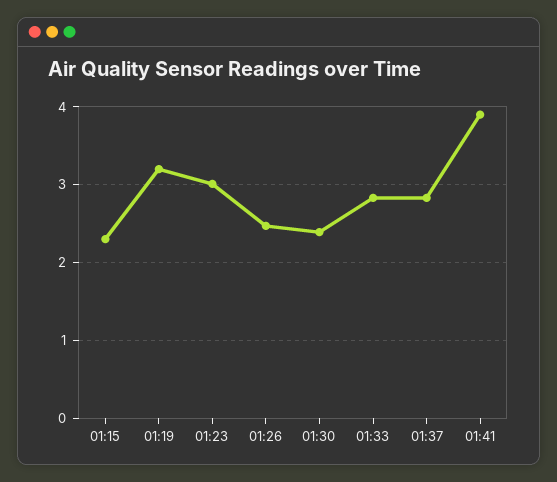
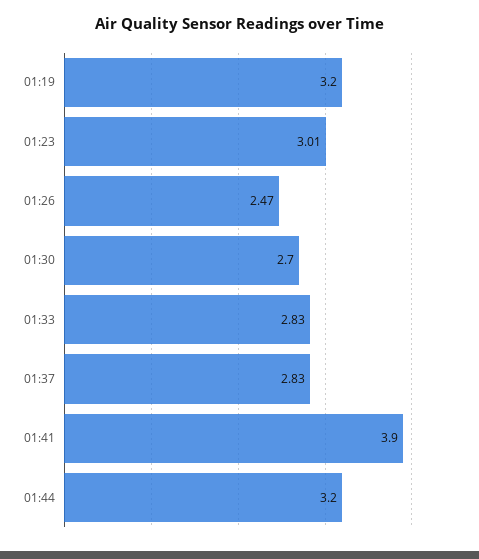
01:15: 2.3 -> none
01:30: 2.4 -> 2.7
01:44: none -> 3.2

